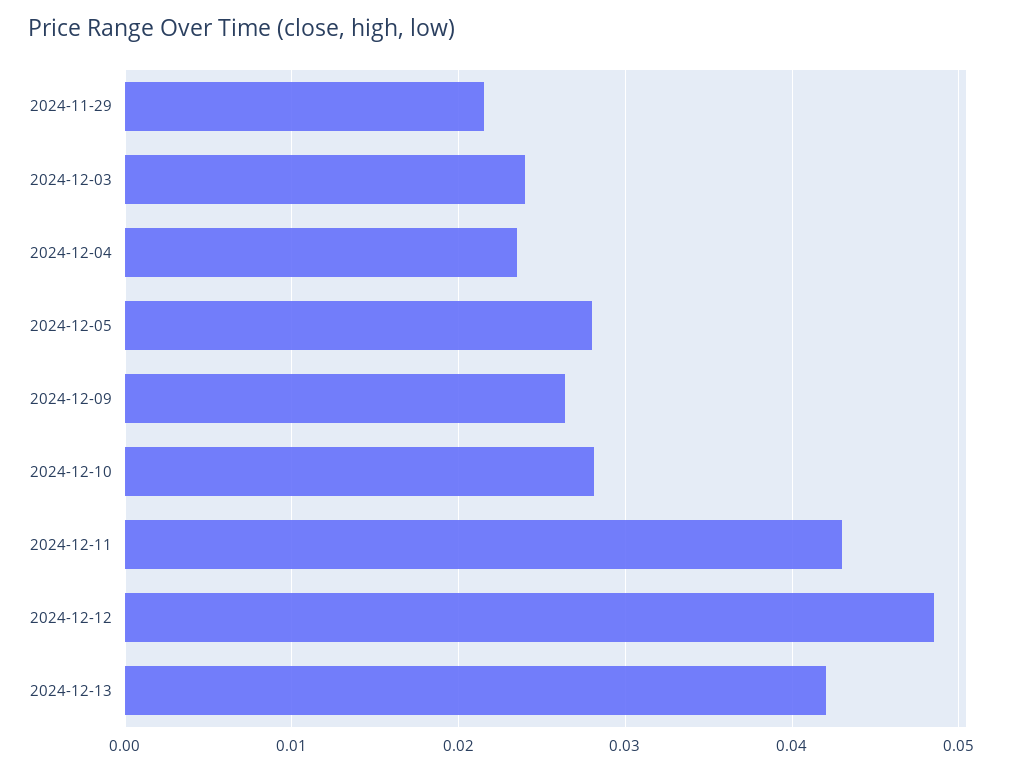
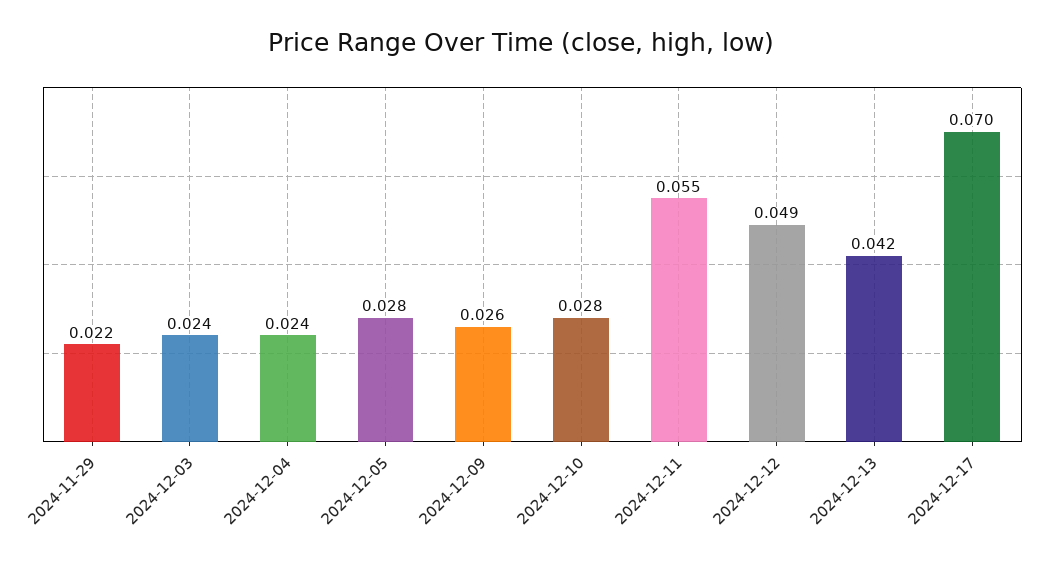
2024-12-11: 0.043 -> 0.055
2024-12-17: none -> 0.07

